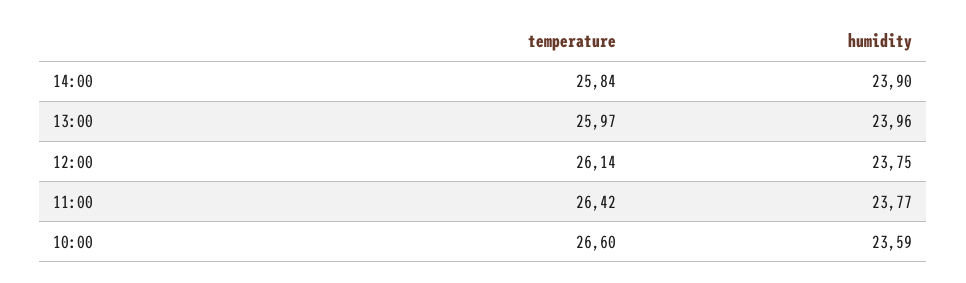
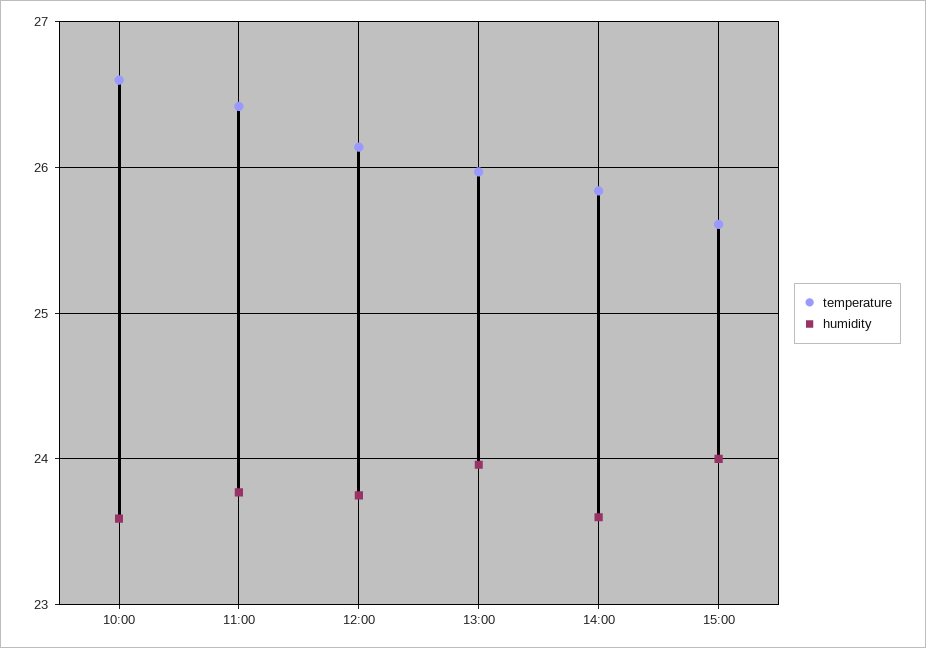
humidity, 14:00: 23.9 -> 23.6
temperature, 15:00: none -> 25.6
humidity, 15:00: none -> 24

